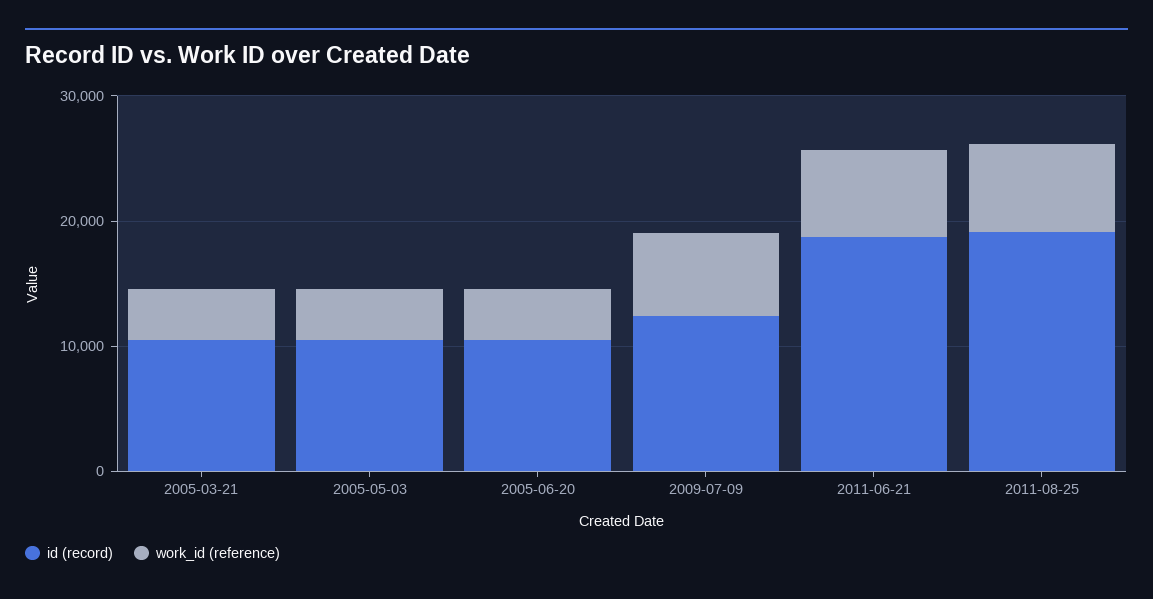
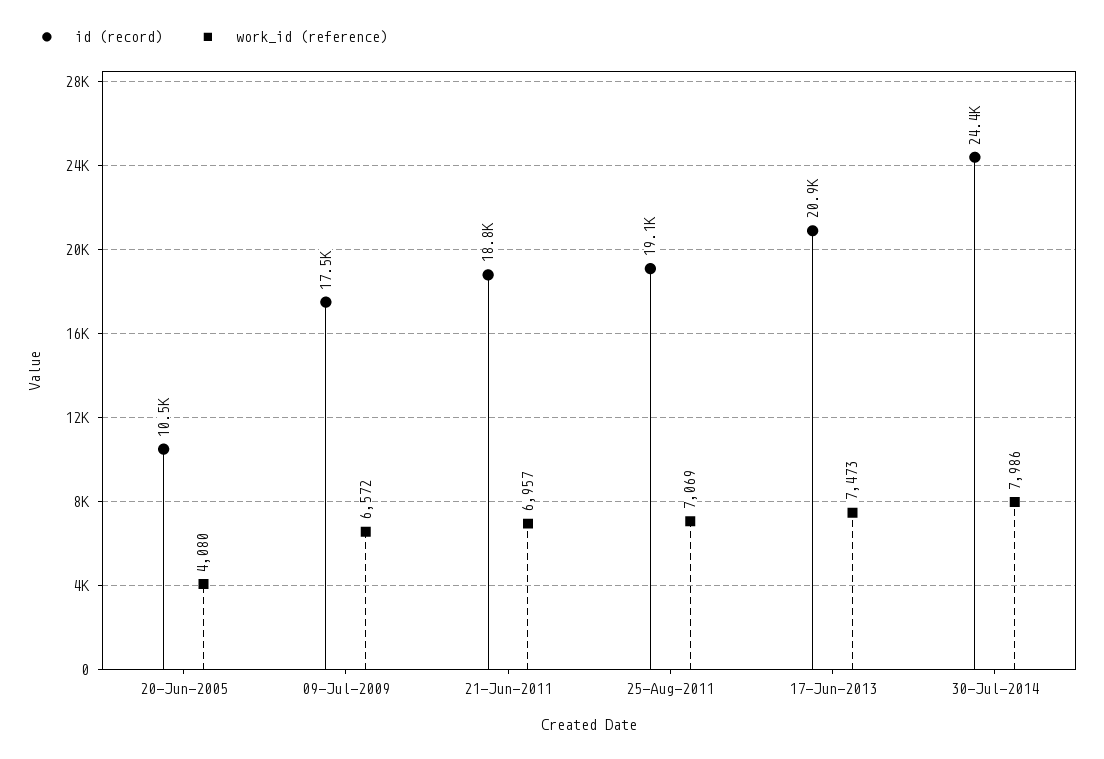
id (record), 2005-03-21: 10000 -> none
work_id (reference), 2005-03-21: 4000 -> none
id (record), 2005-05-03: 10000 -> none
work_id (reference), 2005-05-03: 4000 -> none
id (record), 2009-07-09: 12000 -> 17500
id (record), 17-Jun-2013: none -> 20900
work_id (reference), 17-Jun-2013: none -> 7473
id (record), 30-Jul-2014: none -> 24400
work_id (reference), 30-Jul-2014: none -> 7986

